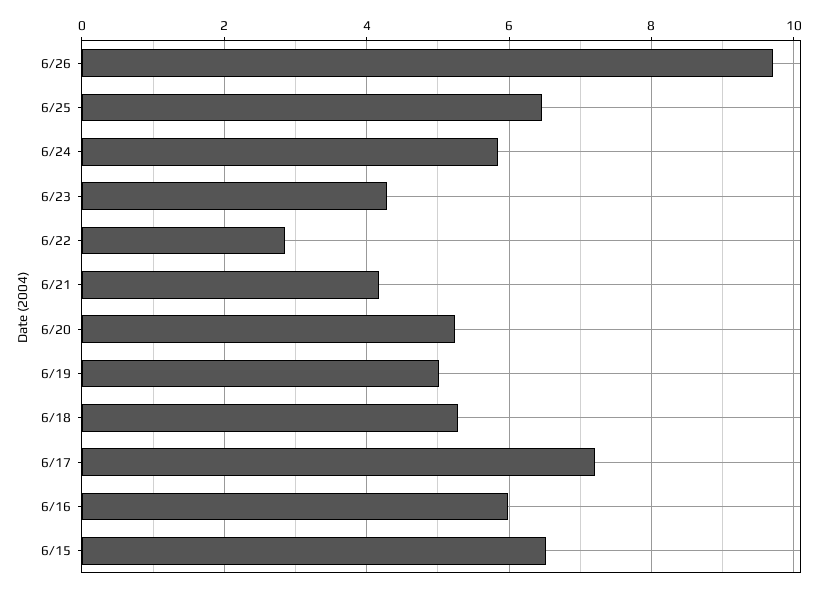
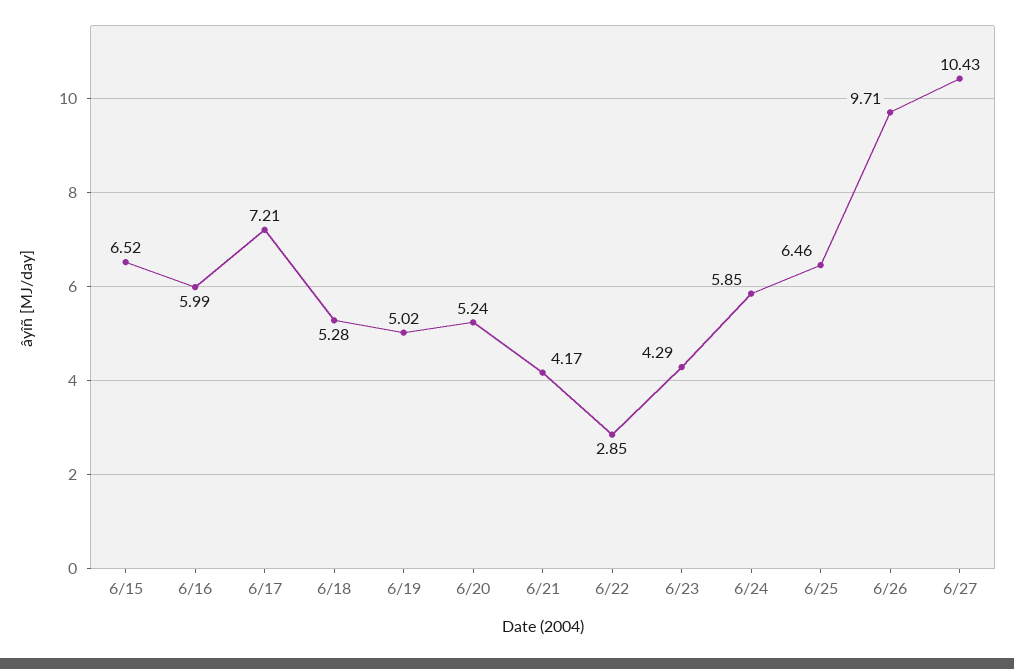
6/27: none -> 10.43

